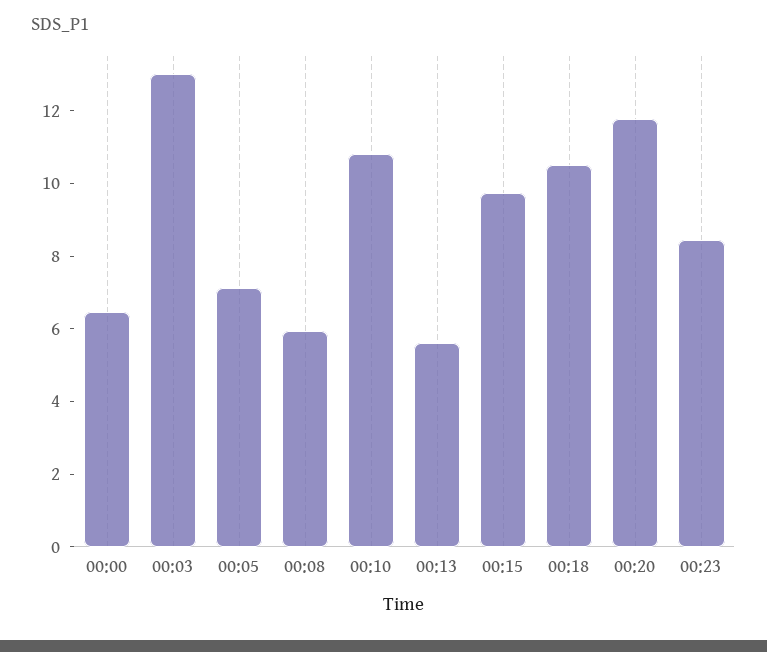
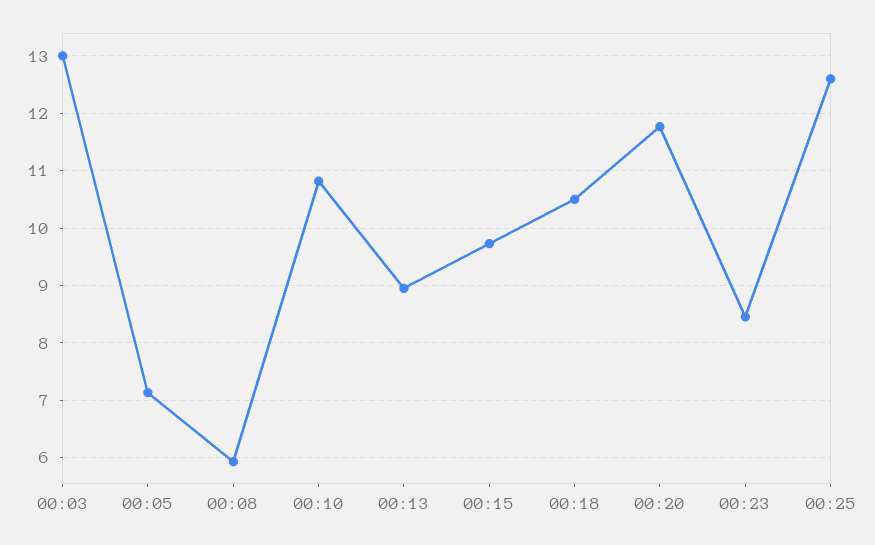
00:00: 6.5 -> none
00:13: 5.5 -> 9
00:25: none -> 12.6

